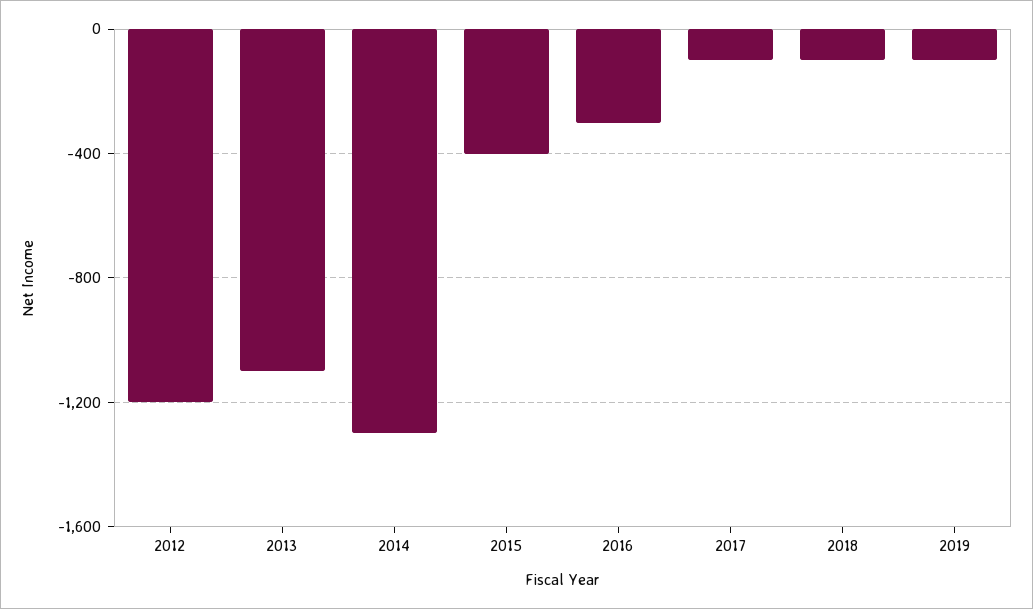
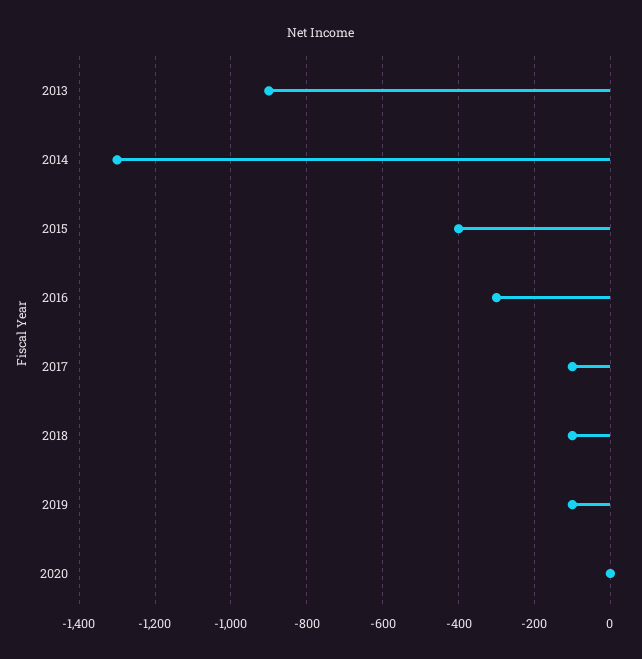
2012: -1200 -> none
2013: -1100 -> -900
2020: none -> 0

